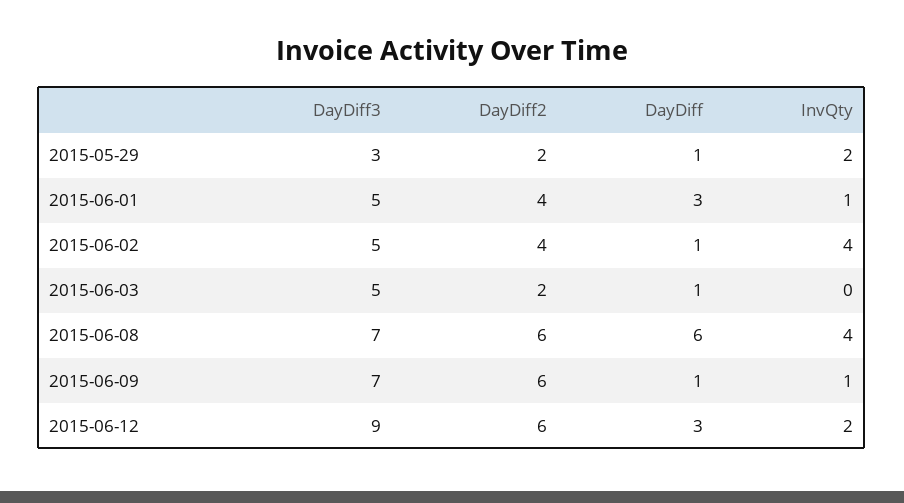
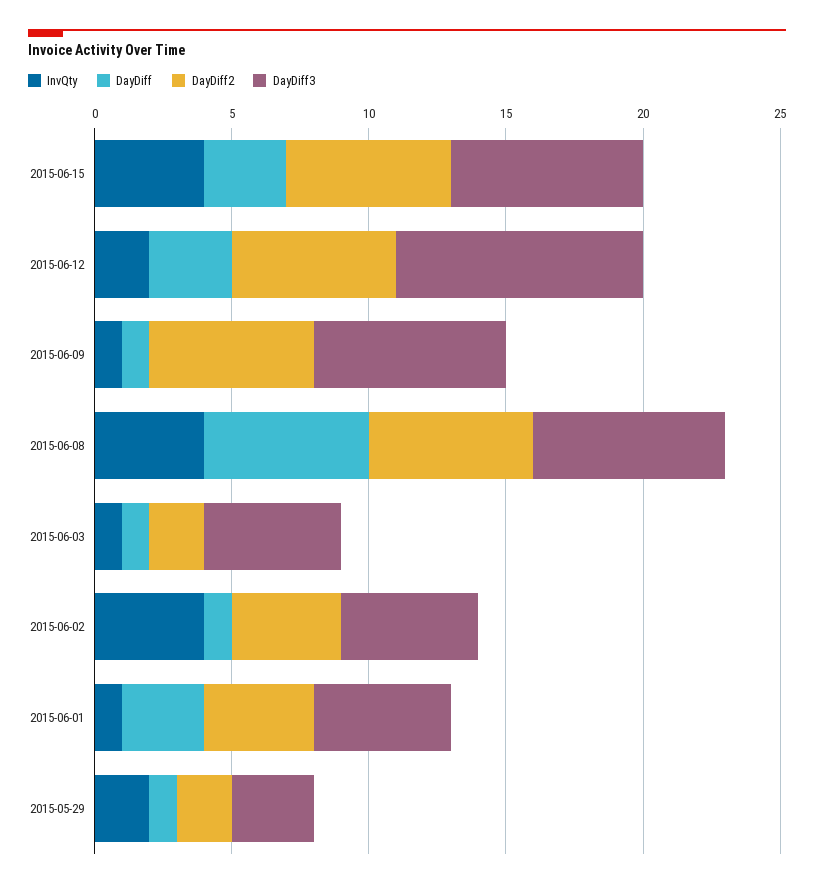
InvQty, 2015-06-03: 0 -> 1
InvQty, 2015-06-15: none -> 4
DayDiff, 2015-06-15: none -> 3
DayDiff2, 2015-06-15: none -> 6
DayDiff3, 2015-06-15: none -> 7

